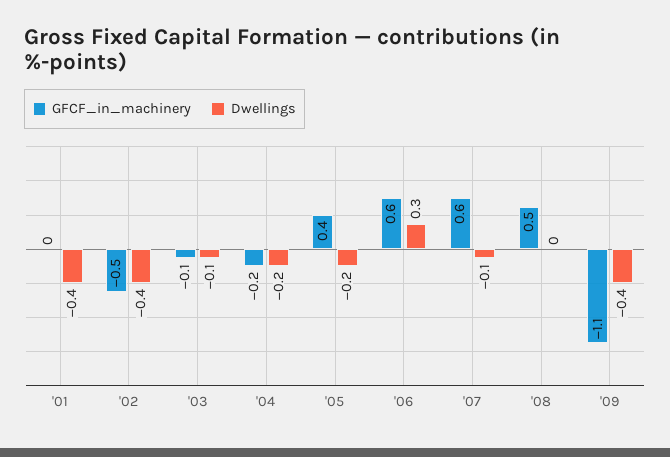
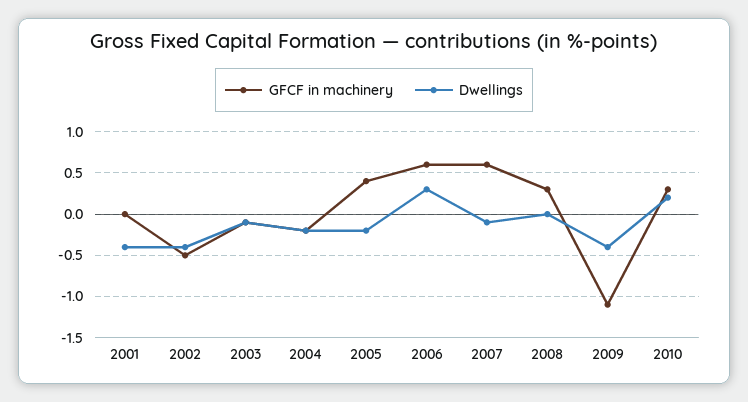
GFCF_in_machinery, '08: 0.5 -> 0.3
GFCF_in_machinery, 2010: none -> 0.3
Dwellings, 2010: none -> 0.2

